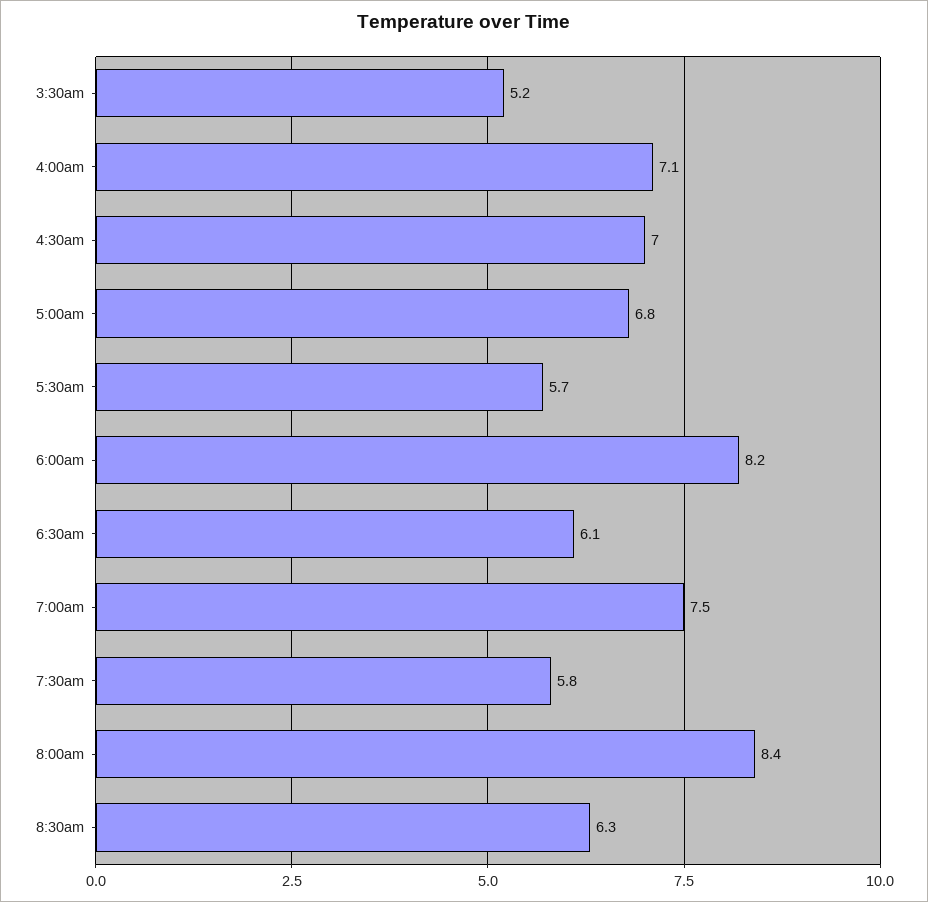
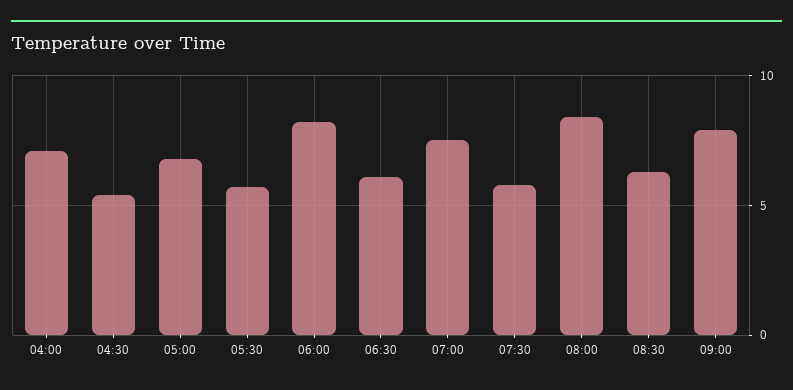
3:30am: 5.2 -> none
4:30am: 7 -> 5.5
09:00: none -> 8

